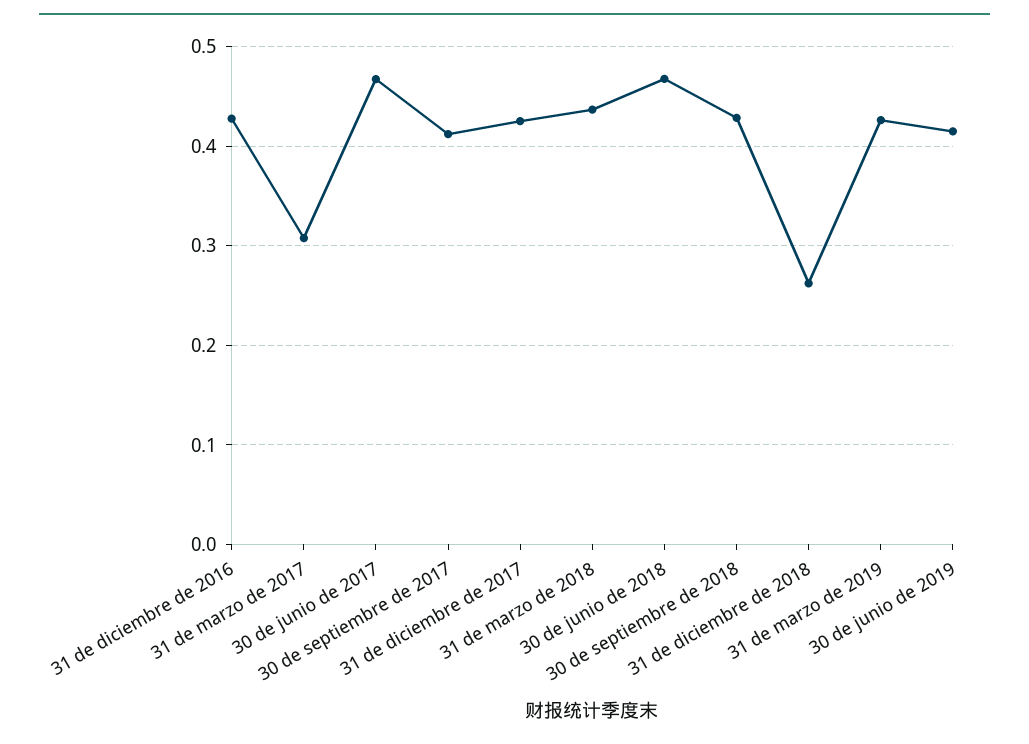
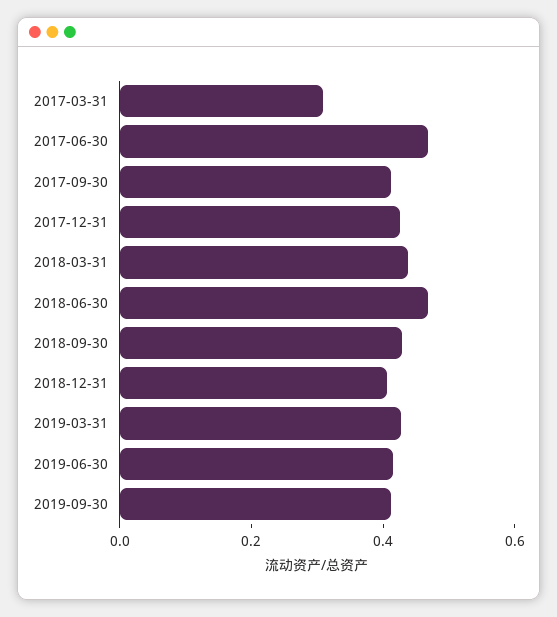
31 de diciembre de 2016: 0.43 -> none
31 de diciembre de 2018: 0.26 -> 0.4
2019-09-30: none -> 0.4

